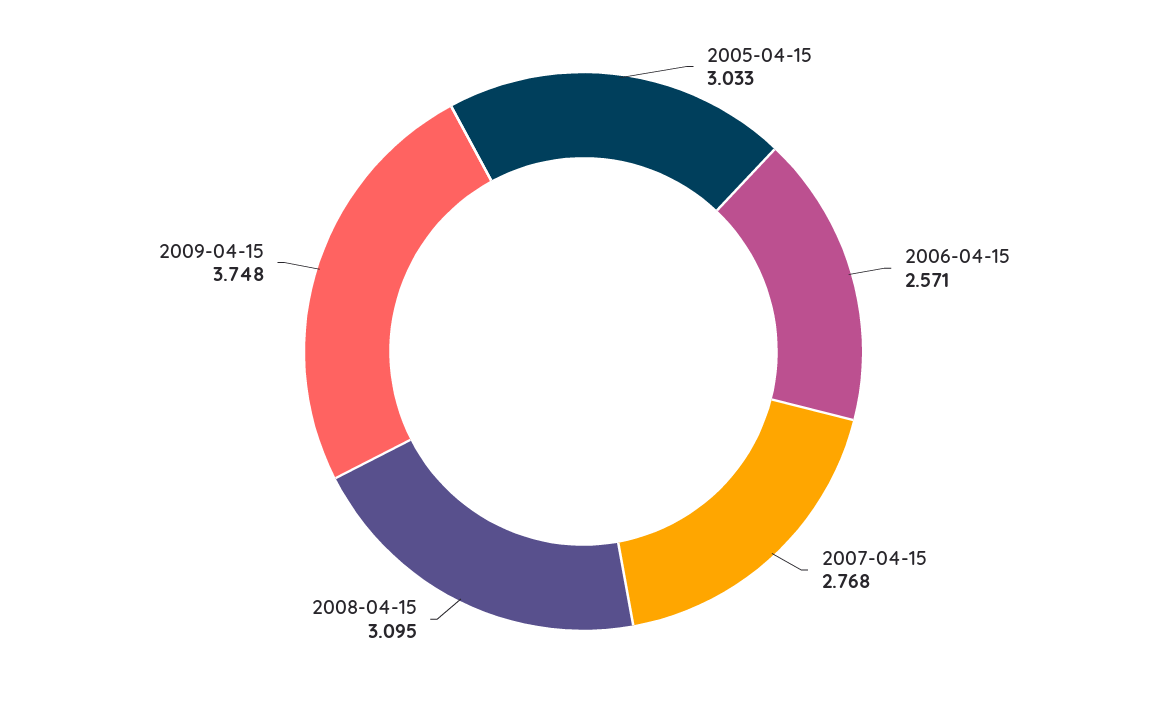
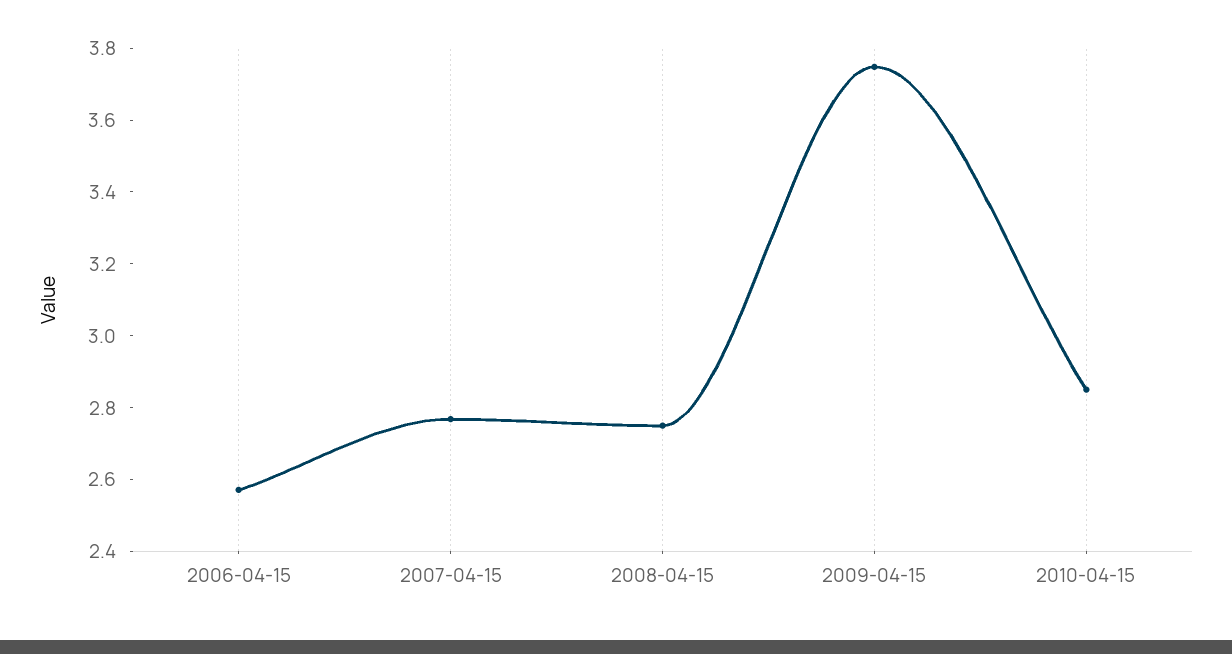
2005-04-15: 3.033 -> none
2008-04-15: 3.095 -> 2.75
2010-04-15: none -> 2.85

